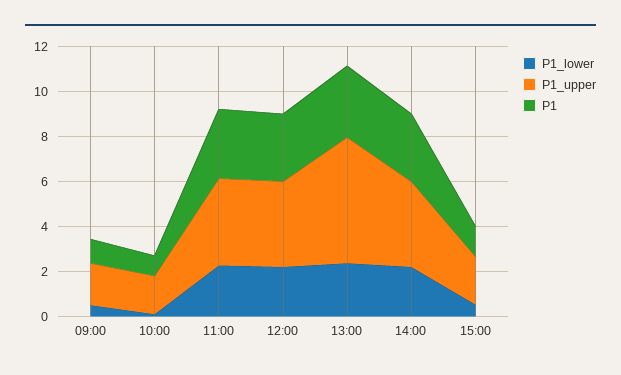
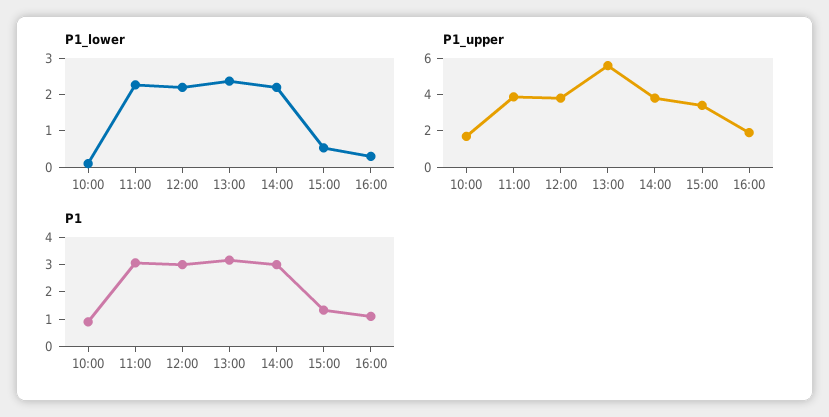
P1_lower, 09:00: 0.5 -> none
P1_upper, 09:00: 2 -> none
P1, 09:00: 1 -> none
P1_upper, 15:00: 2 -> 3.5
P1_lower, 16:00: none -> 0.25
P1_upper, 16:00: none -> 2
P1, 16:00: none -> 1

